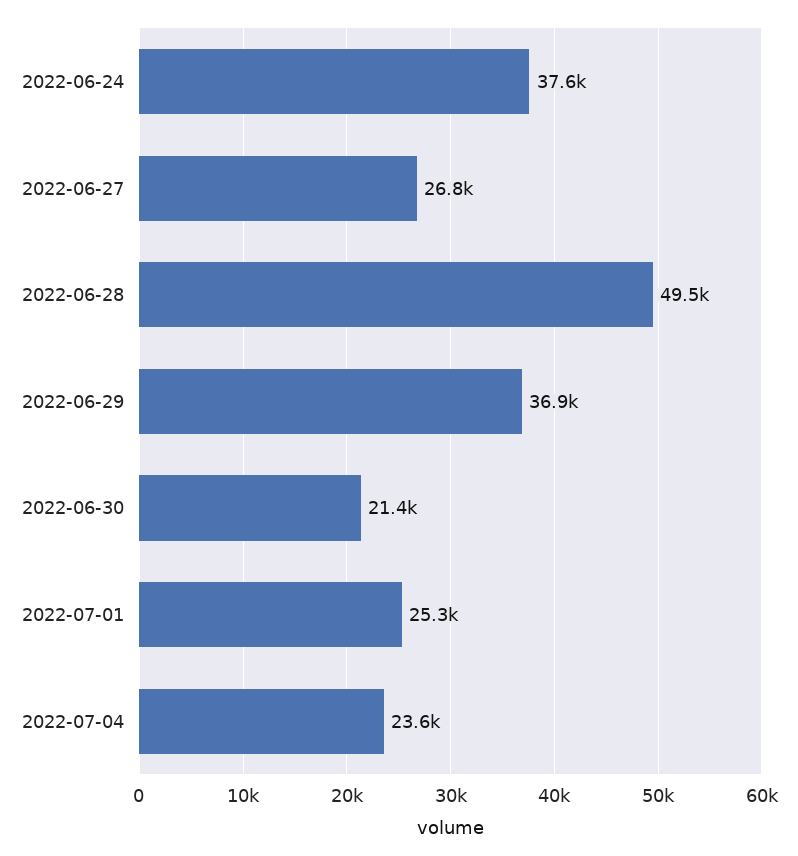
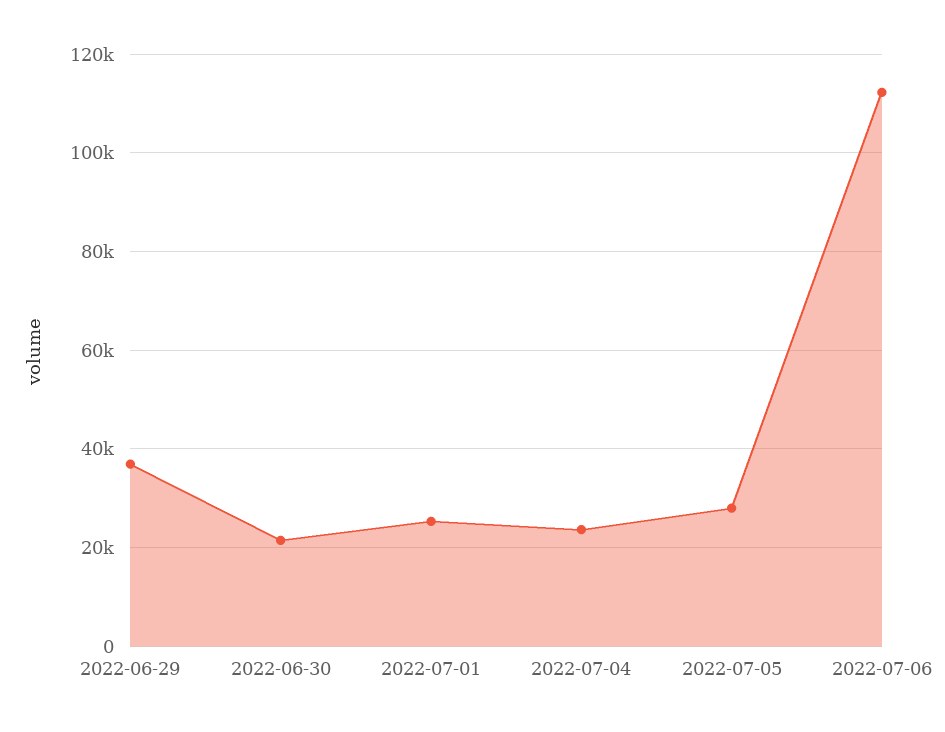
2022-06-24: 37600 -> none
2022-06-27: 26800 -> none
2022-06-28: 49500 -> none
2022-07-05: none -> 28000
2022-07-06: none -> 112000

